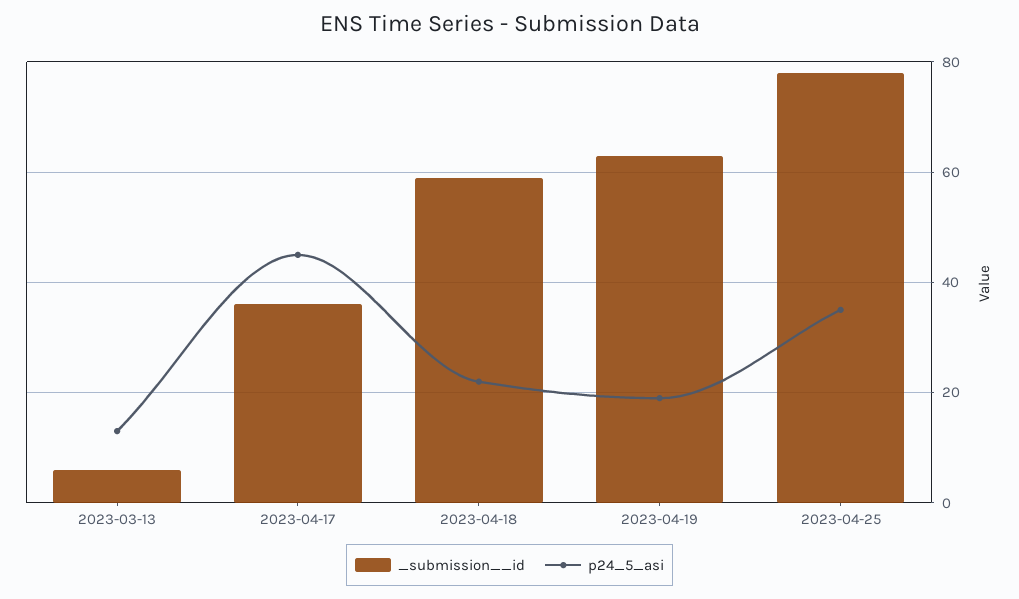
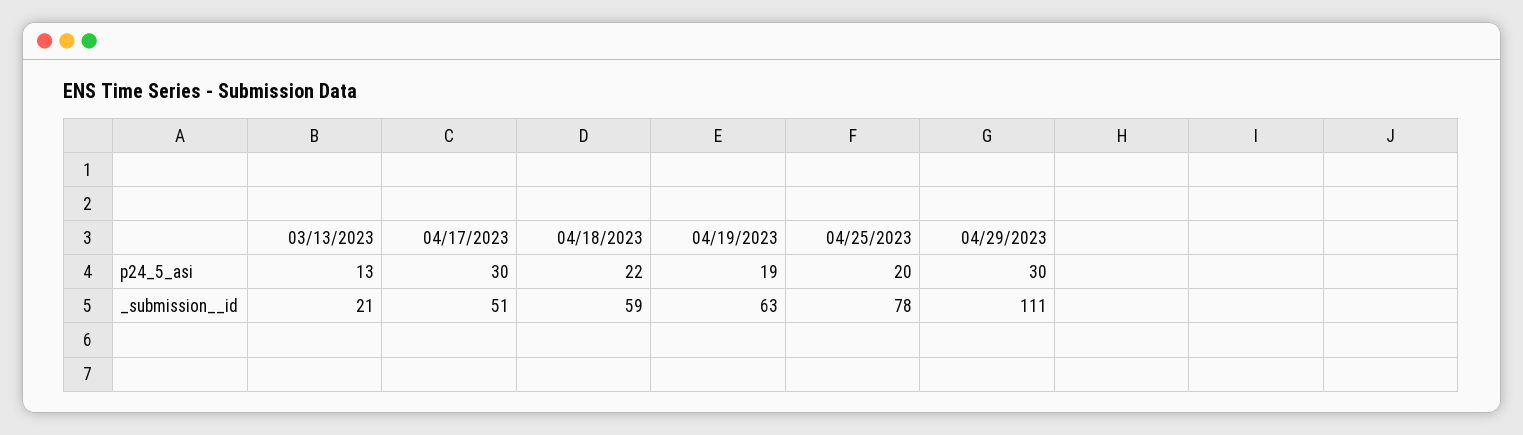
_submission__id, 2023-03-13: 5 -> 21
_submission__id, 2023-04-17: 35 -> 51
p24_5_asi, 2023-04-17: 45 -> 30
p24_5_asi, 2023-04-25: 35 -> 20
p24_5_asi, 04/29/2023: none -> 30
_submission__id, 04/29/2023: none -> 111

